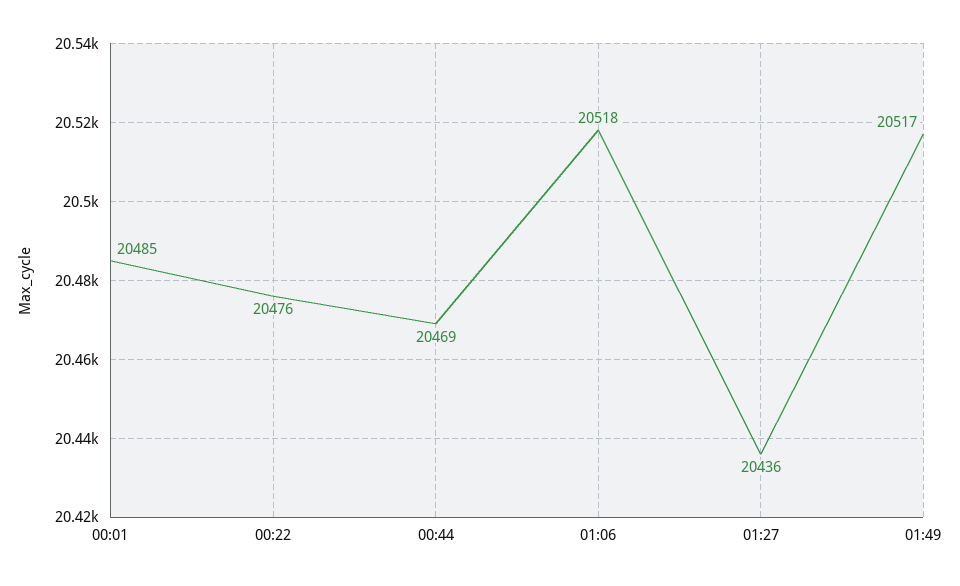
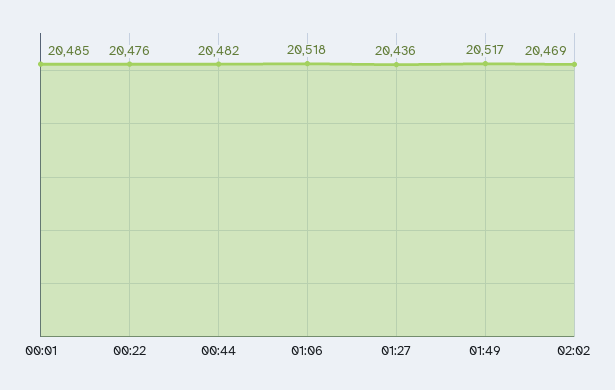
00:44: 20469 -> 20482
02:02: none -> 20469

